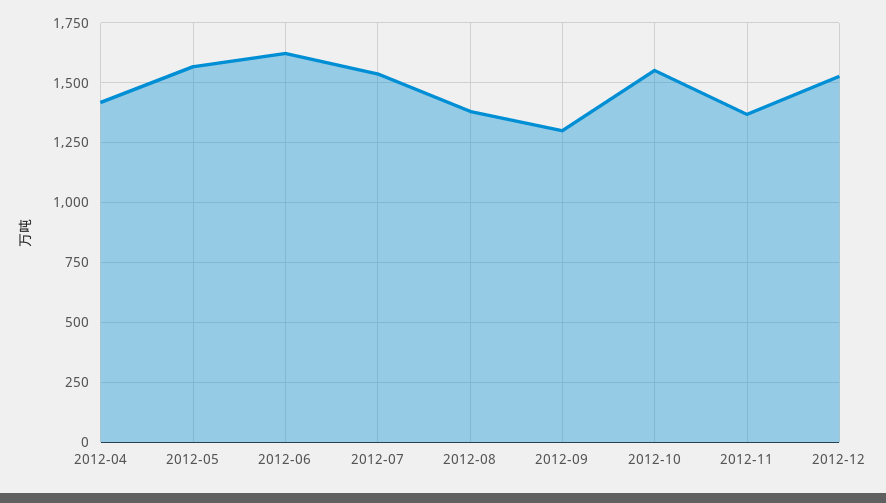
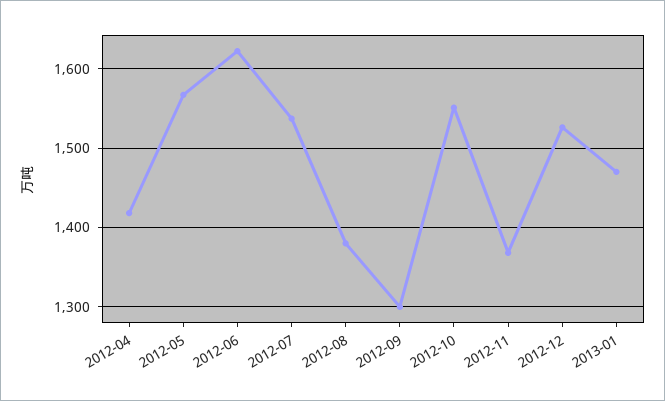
2013-01: none -> 1470

